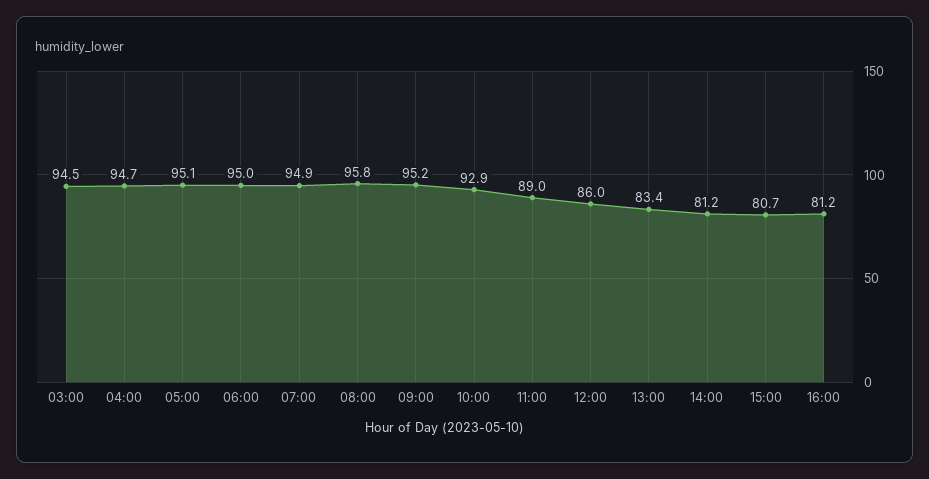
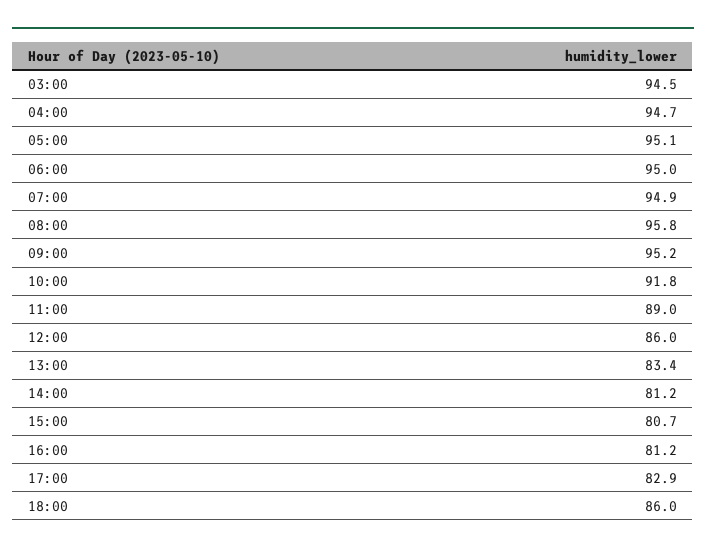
10:00: 92.9 -> 91.8
17:00: none -> 82.9
18:00: none -> 86

